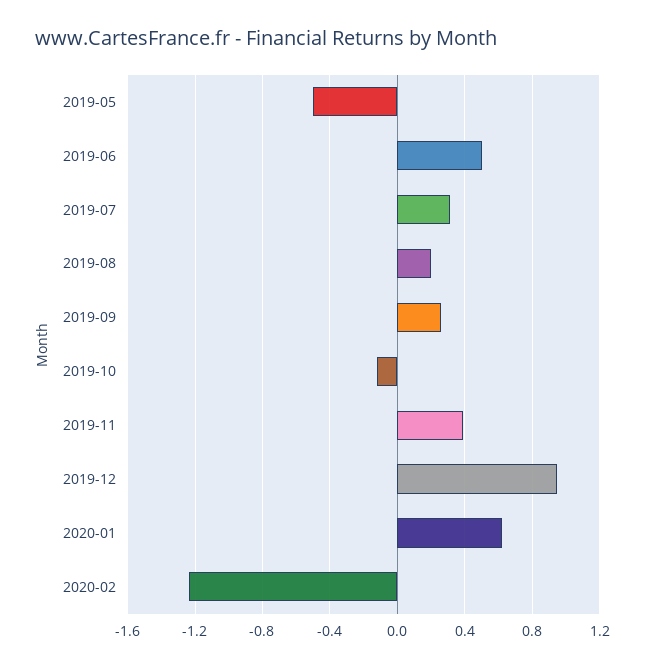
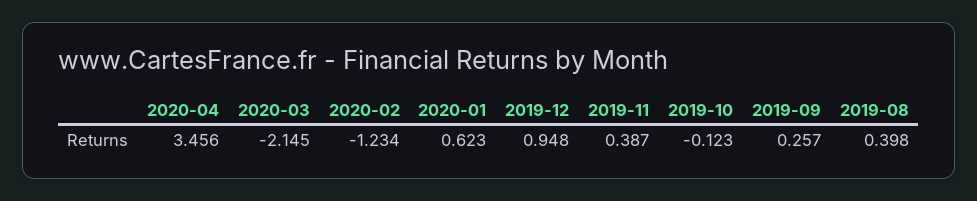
2019-05: -0.5 -> none
2019-06: 0.5 -> none
2019-07: 0.3 -> none
2019-08: 0.2 -> 0.398
2020-04: none -> 3.456
2020-03: none -> -2.145

